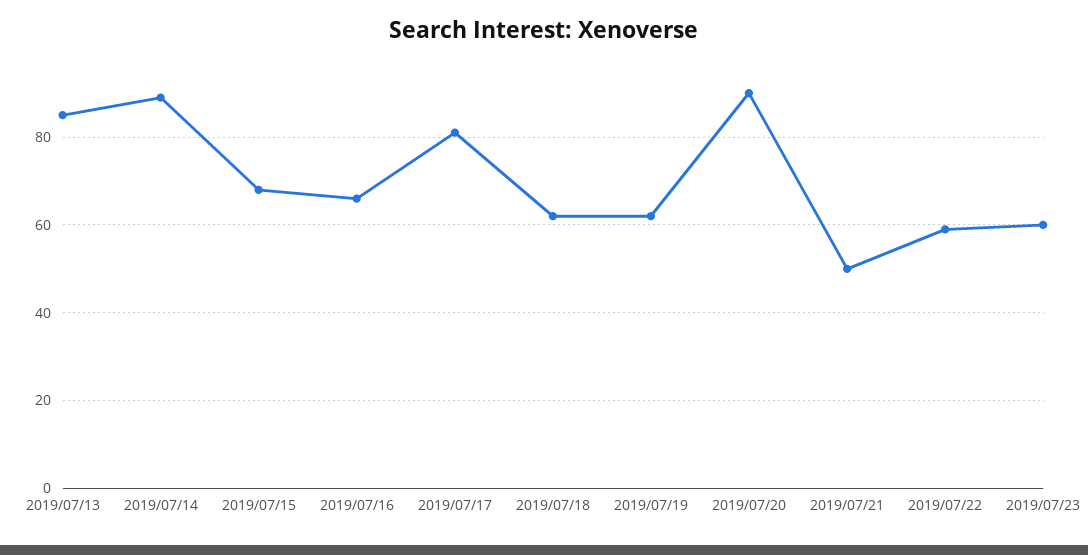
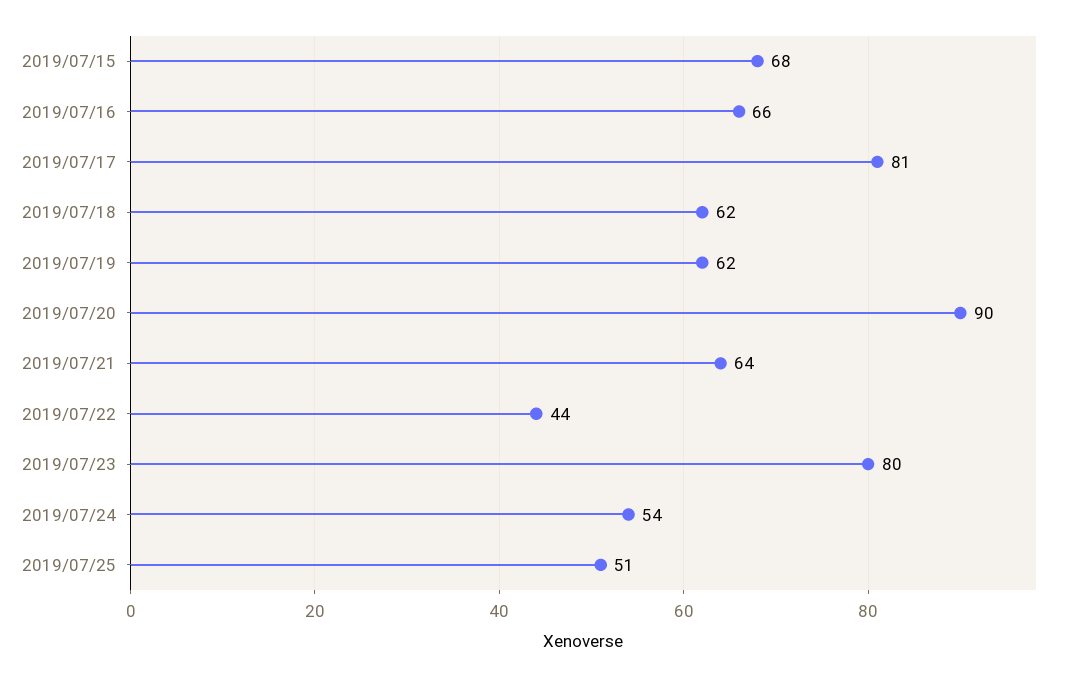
2019/07/13: 85 -> none
2019/07/14: 90 -> none
2019/07/21: 50 -> 64
2019/07/22: 60 -> 44
2019/07/23: 60 -> 80
2019/07/24: none -> 54
2019/07/25: none -> 51

